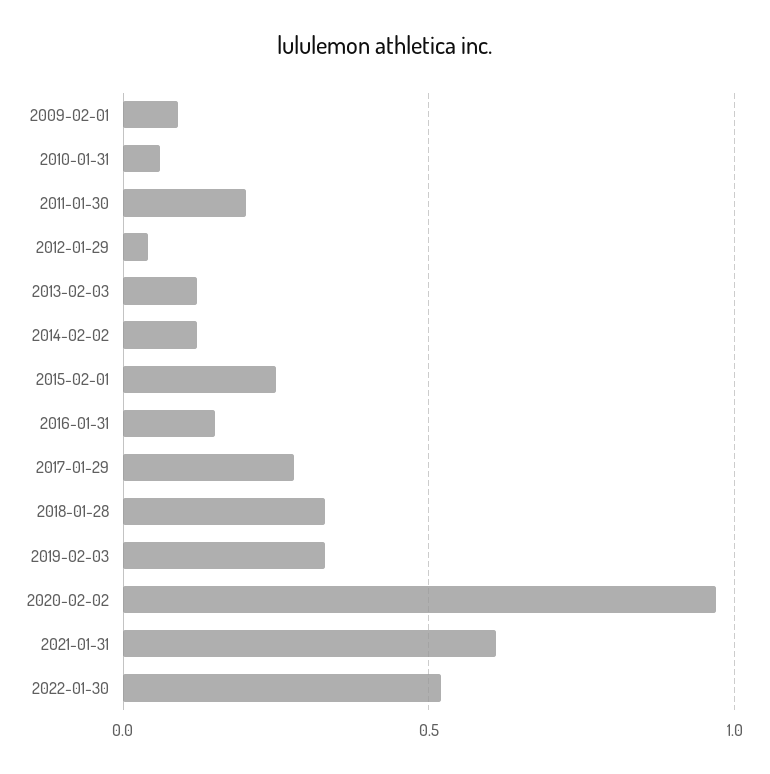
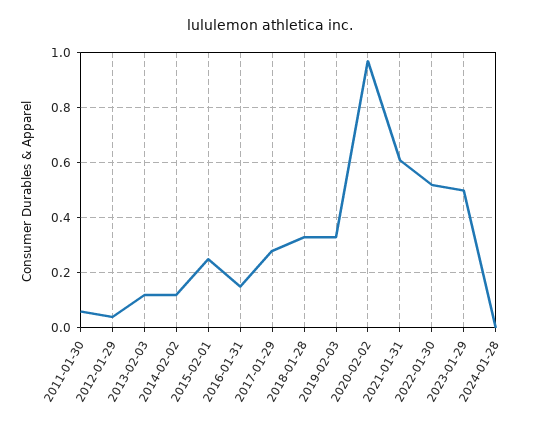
2009-02-01: 0.1 -> none
2010-01-31: 0.05 -> none
2011-01-30: 0.2 -> 0.05
2023-01-29: none -> 0.5
2024-01-28: none -> 0

